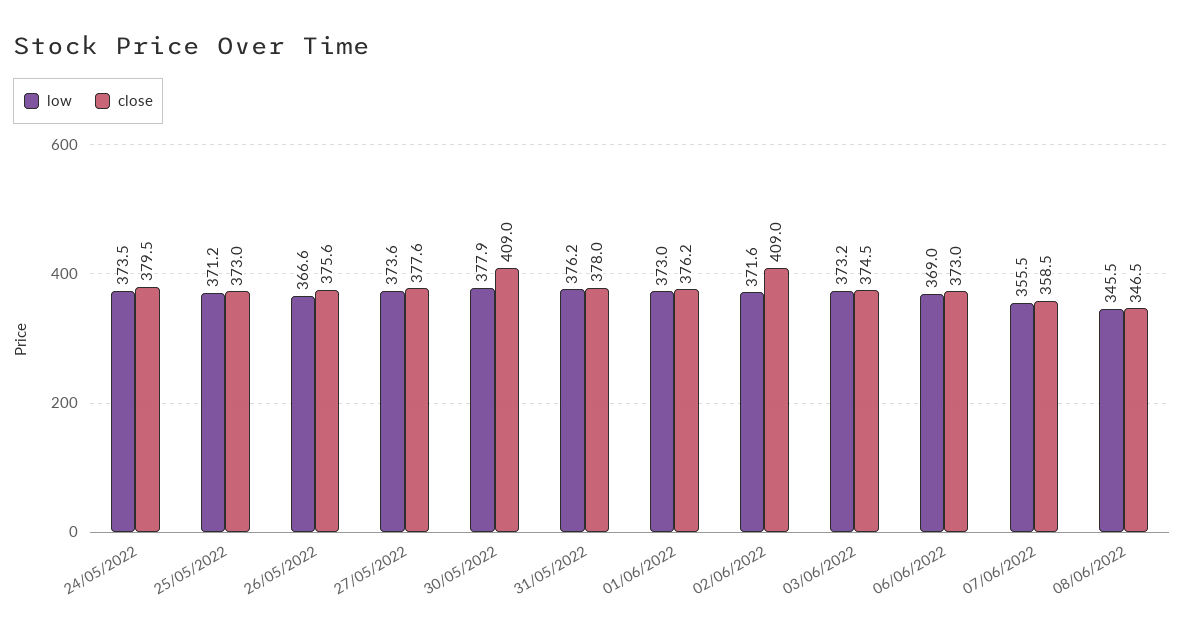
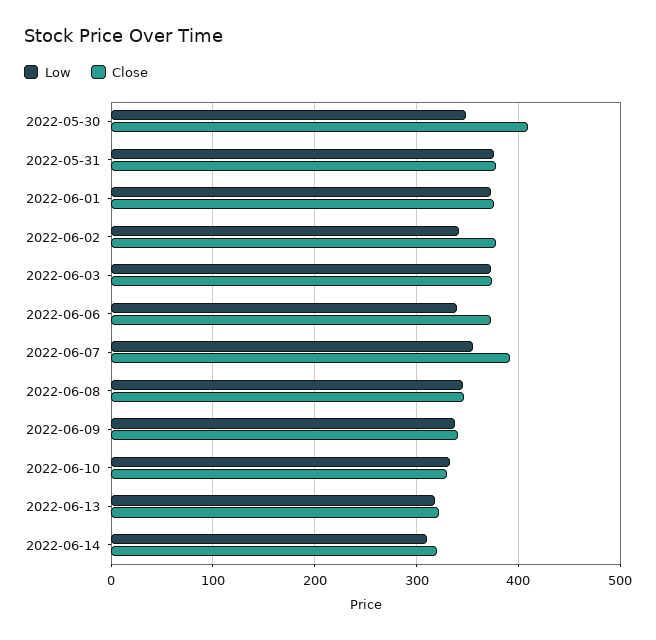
low, 24/05/2022: 373.5 -> none
close, 24/05/2022: 379.5 -> none
low, 25/05/2022: 371.2 -> none
close, 25/05/2022: 373 -> none
low, 26/05/2022: 366.6 -> none
close, 26/05/2022: 375.6 -> none
low, 27/05/2022: 373.6 -> none
close, 27/05/2022: 377.6 -> none
low, 30/05/2022: 377.9 -> 350
low, 02/06/2022: 371.6 -> 340
close, 02/06/2022: 409 -> 380
low, 06/06/2022: 369 -> 340
close, 07/06/2022: 358.5 -> 390
low, 2022-06-09: none -> 340
close, 2022-06-09: none -> 340
low, 2022-06-10: none -> 330
close, 2022-06-10: none -> 330
low, 2022-06-13: none -> 320
close, 2022-06-13: none -> 320
low, 2022-06-14: none -> 310
close, 2022-06-14: none -> 320

